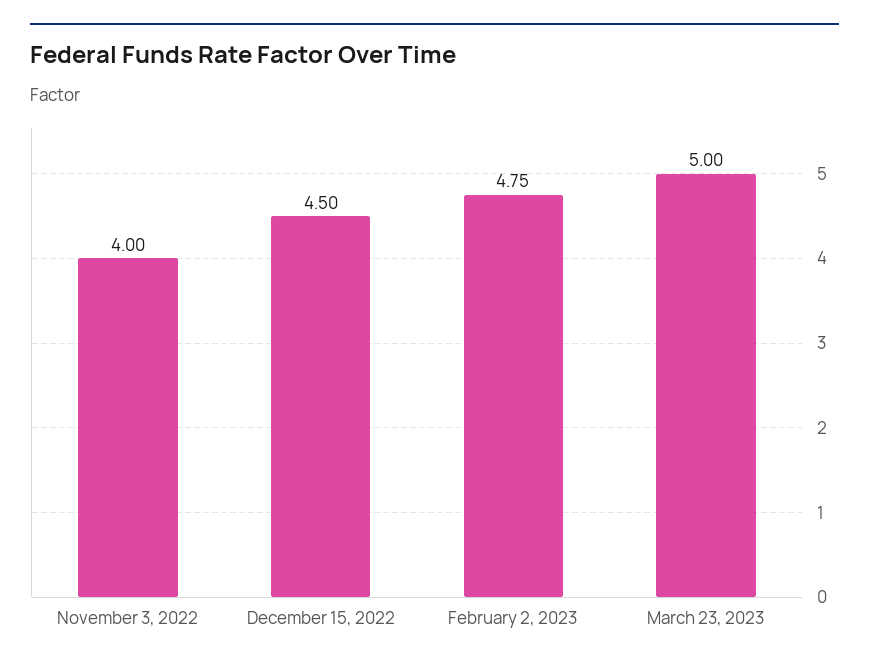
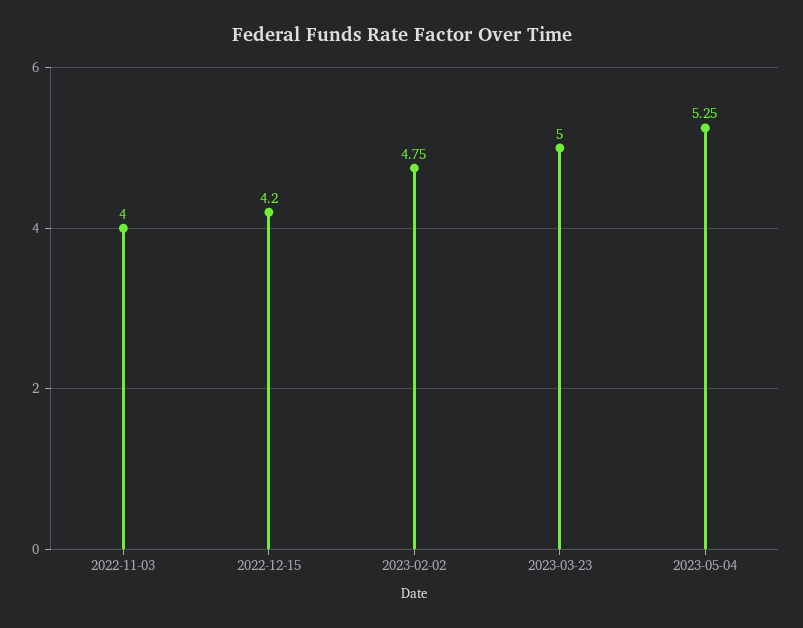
December 15, 2022: 4.5 -> 4.2
2023-05-04: none -> 5.25

